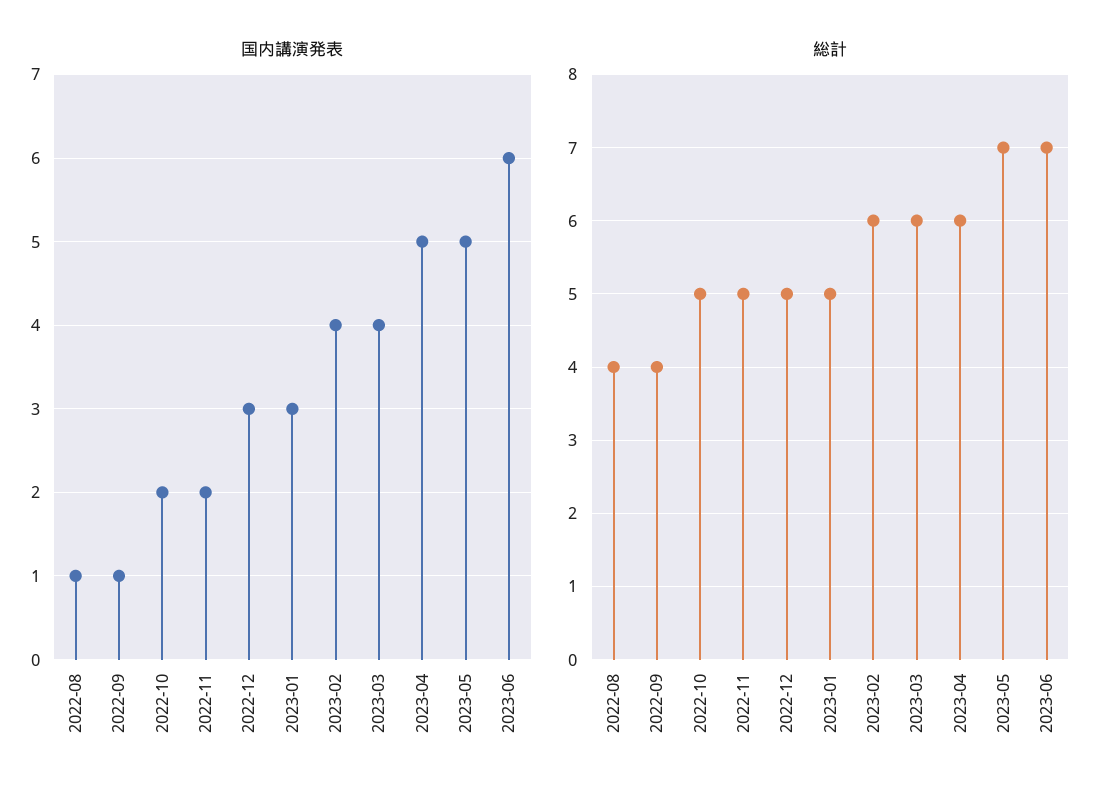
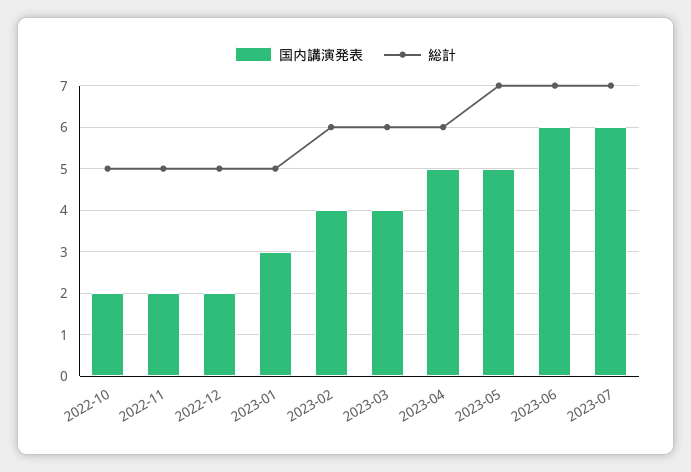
国内講演発表, 2022-08: 1 -> none
国内講演発表, 2022-09: 1 -> none
国内講演発表, 2022-12: 3 -> 2
総計, 2022-08: 4 -> none
総計, 2022-09: 4 -> none
国内講演発表, 2023-07: none -> 6
総計, 2023-07: none -> 7

